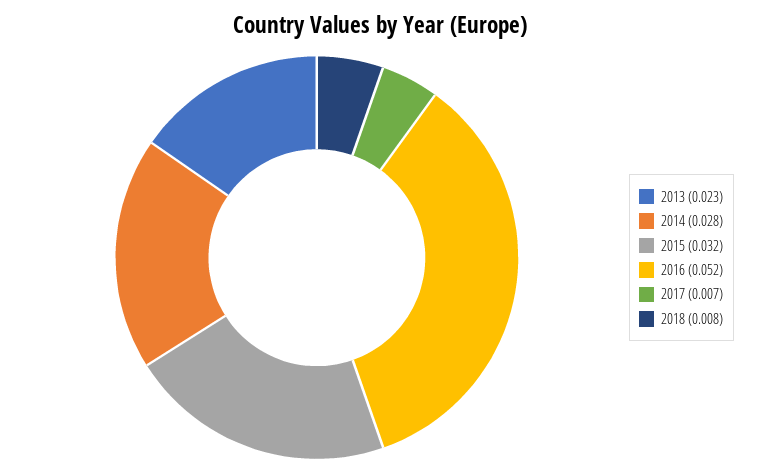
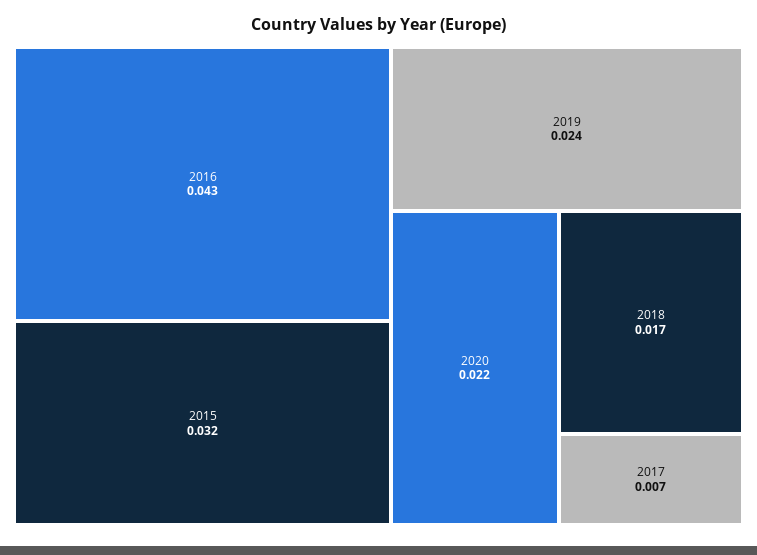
2013: 0.023 -> none
2014: 0.028 -> none
2016: 0.052 -> 0.043
2018: 0.008 -> 0.017
2019: none -> 0.024
2020: none -> 0.022

